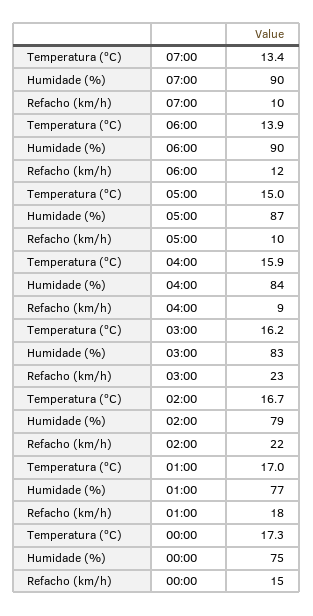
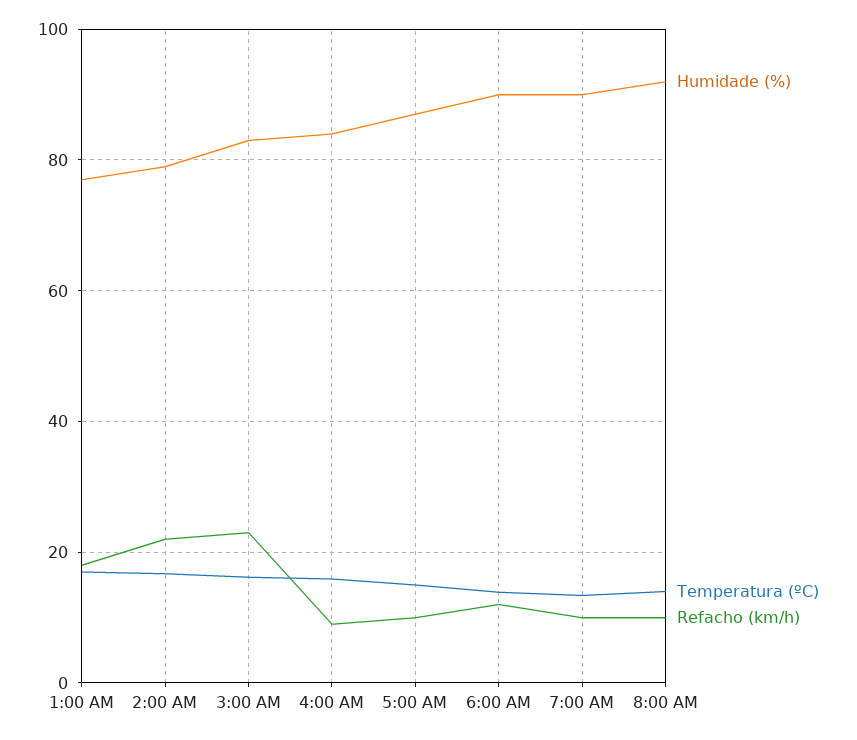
Temperatura (ºC), 00:00: 17.3 -> none
Humidade (%), 00:00: 75 -> none
Refacho (km/h), 00:00: 15 -> none
Humidade (%), 8:00 AM: none -> 92
Temperatura (ºC), 8:00 AM: none -> 14
Refacho (km/h), 8:00 AM: none -> 10

